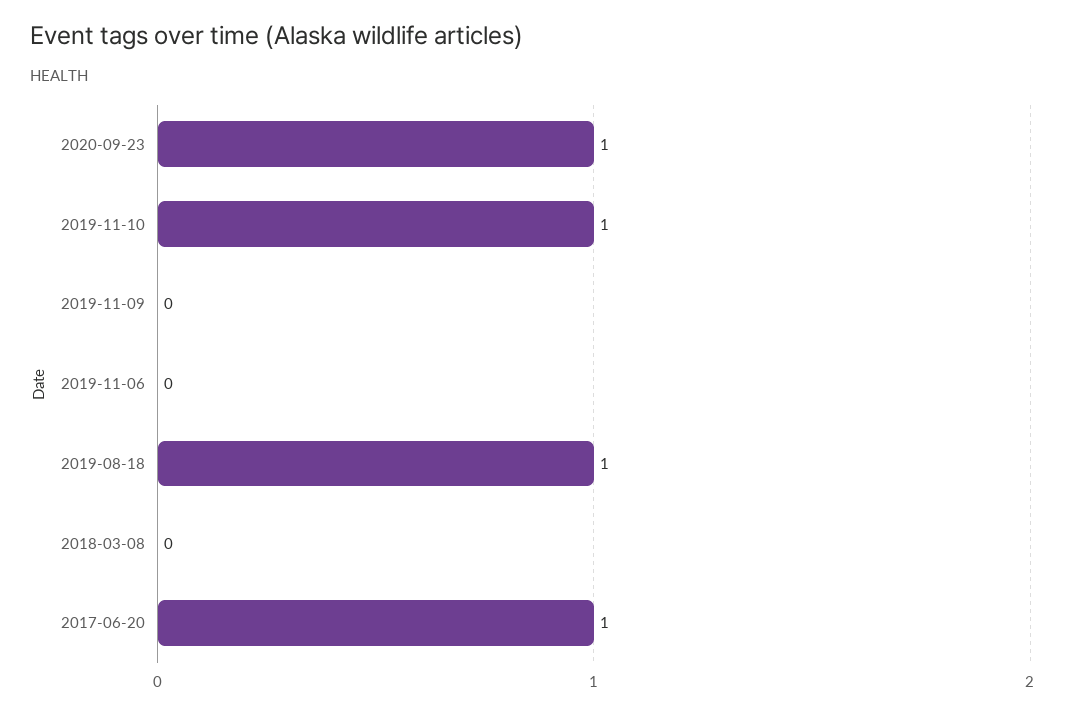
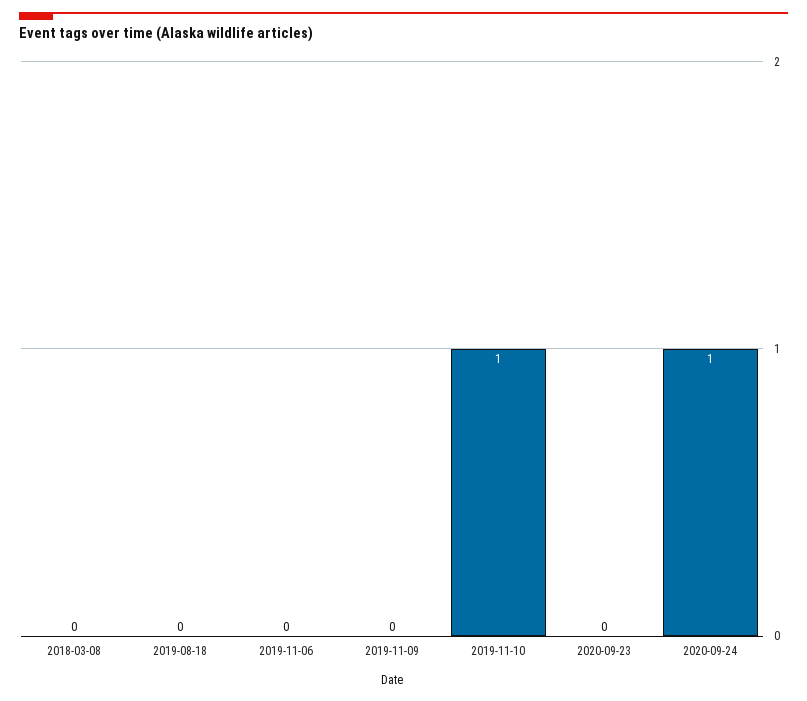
2020-09-23: 1 -> 0
2019-08-18: 1 -> 0
2017-06-20: 1 -> none
2020-09-24: none -> 1

